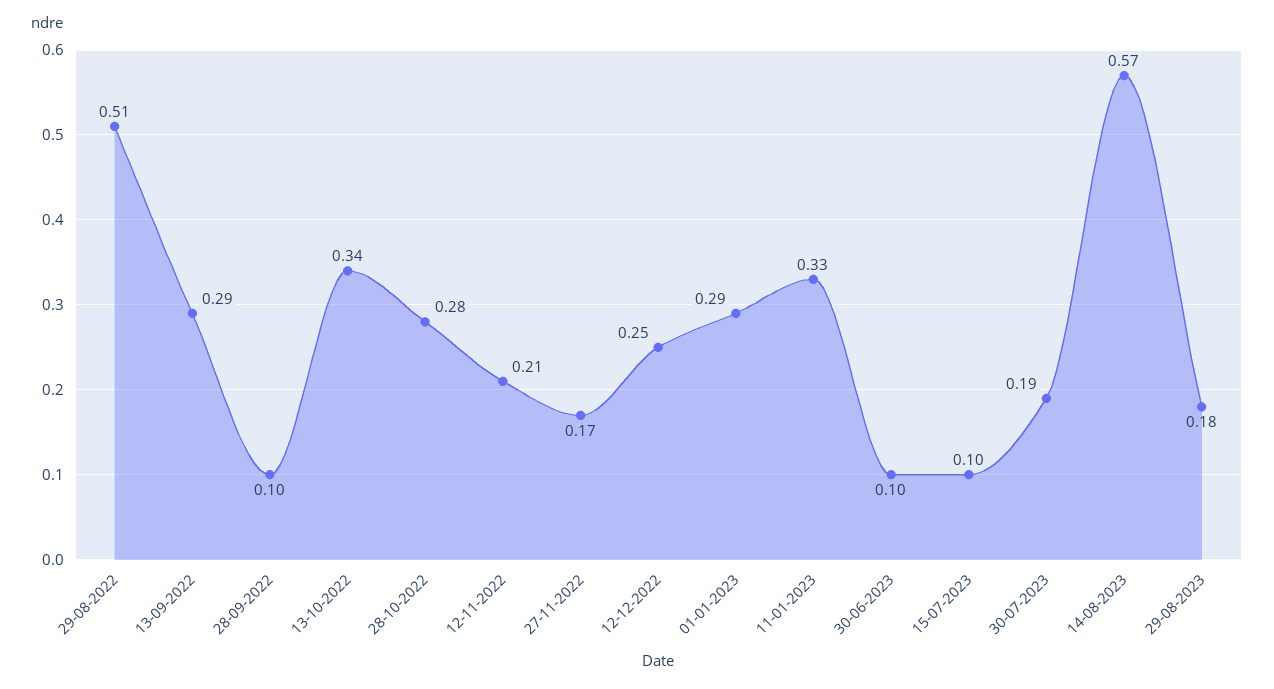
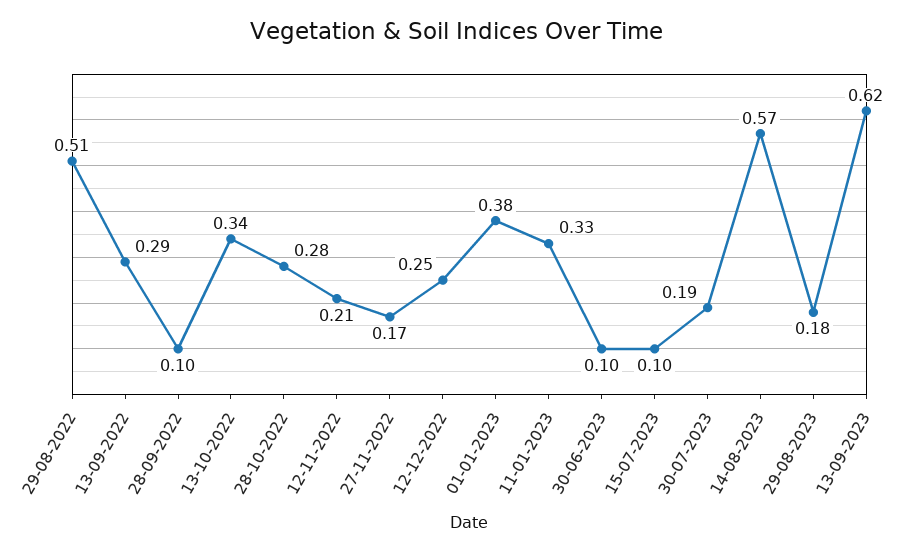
01-01-2023: 0.29 -> 0.38
13-09-2023: none -> 0.62

